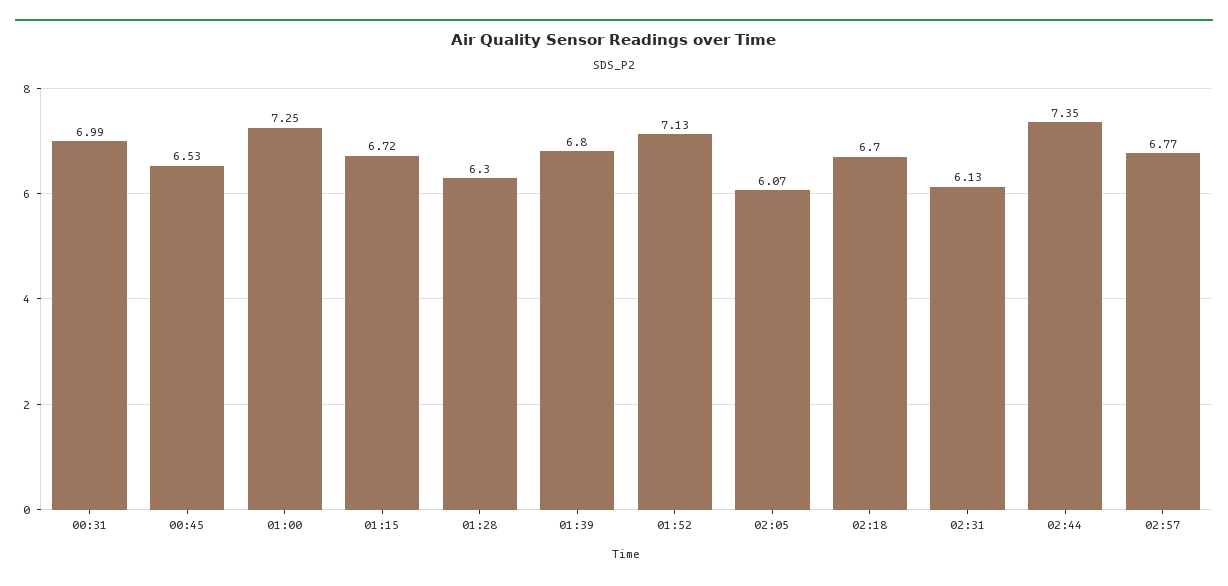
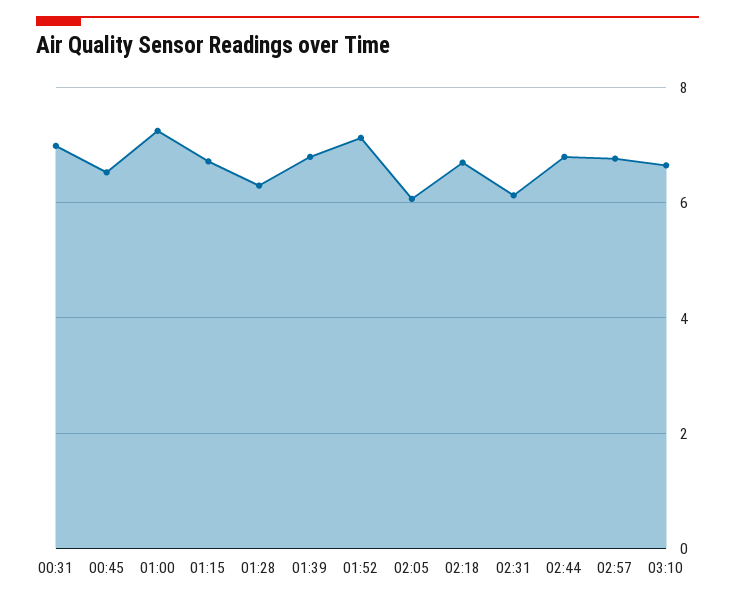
02:44: 7.35 -> 6.8
03:10: none -> 6.6

